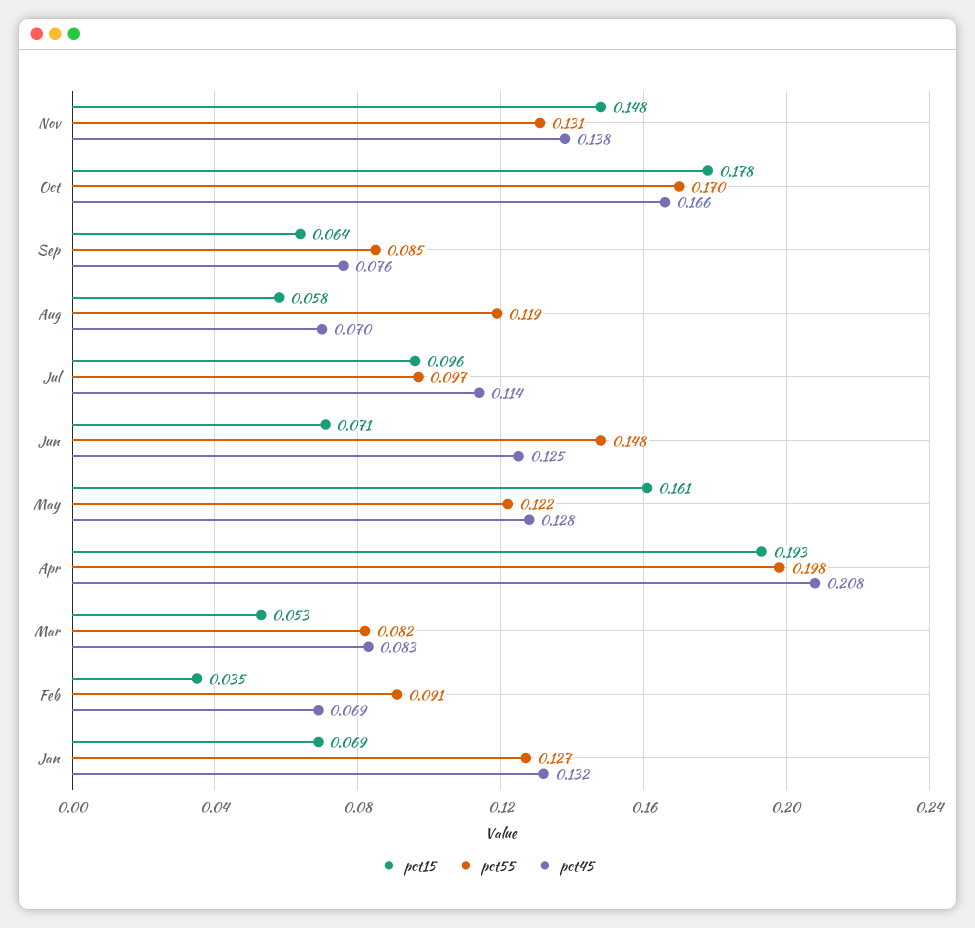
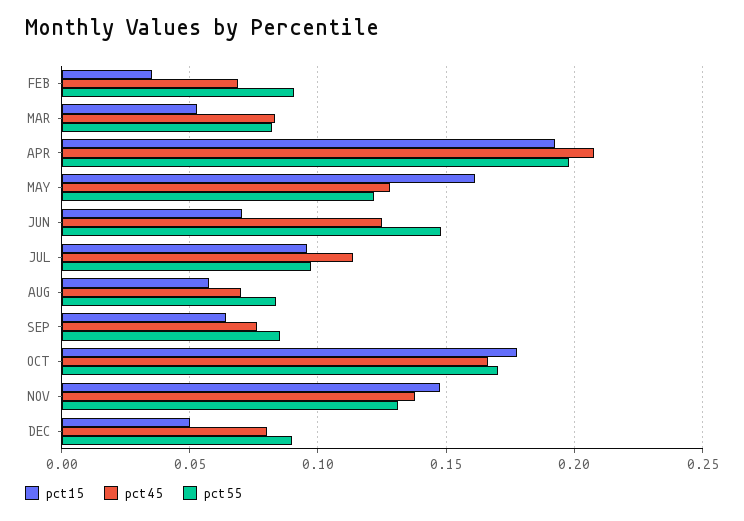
pct55, Aug: 0.119 -> 0.085
pct15, Jan: 0.069 -> none
pct55, Jan: 0.127 -> none
pct45, Jan: 0.132 -> none
pct15, DEC: none -> 0.05
pct45, DEC: none -> 0.08
pct55, DEC: none -> 0.09

